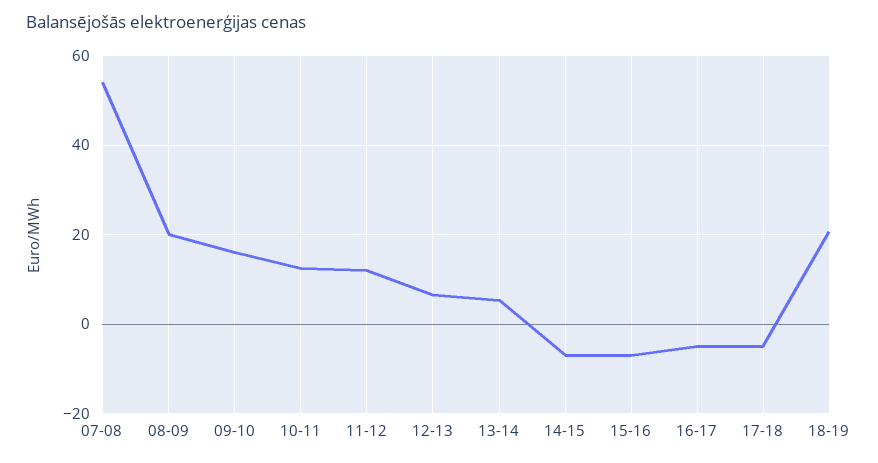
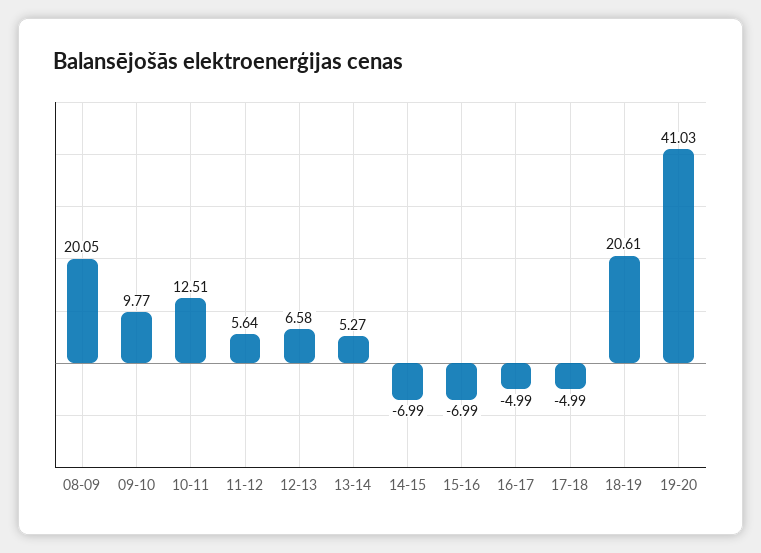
07-08: 54 -> none
09-10: 16 -> 9.77
11-12: 12 -> 5.64
19-20: none -> 41.03

